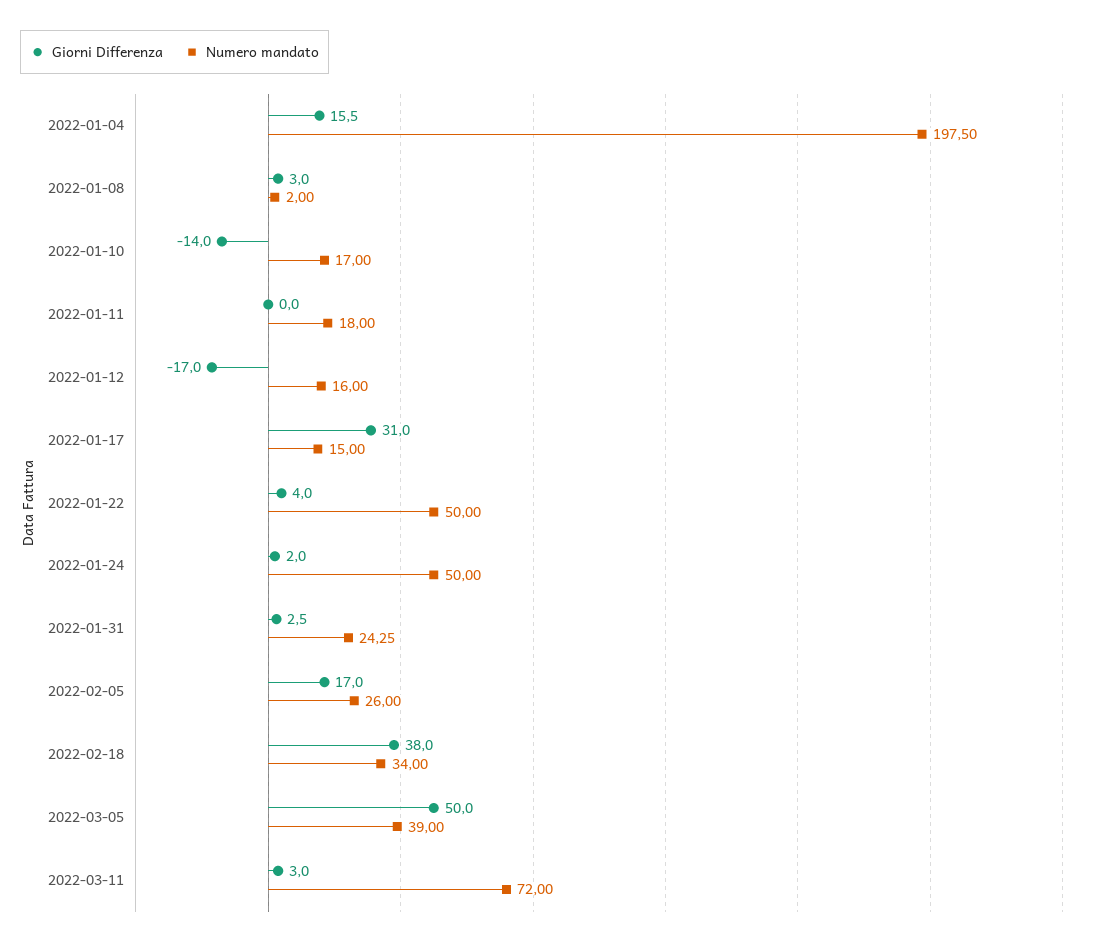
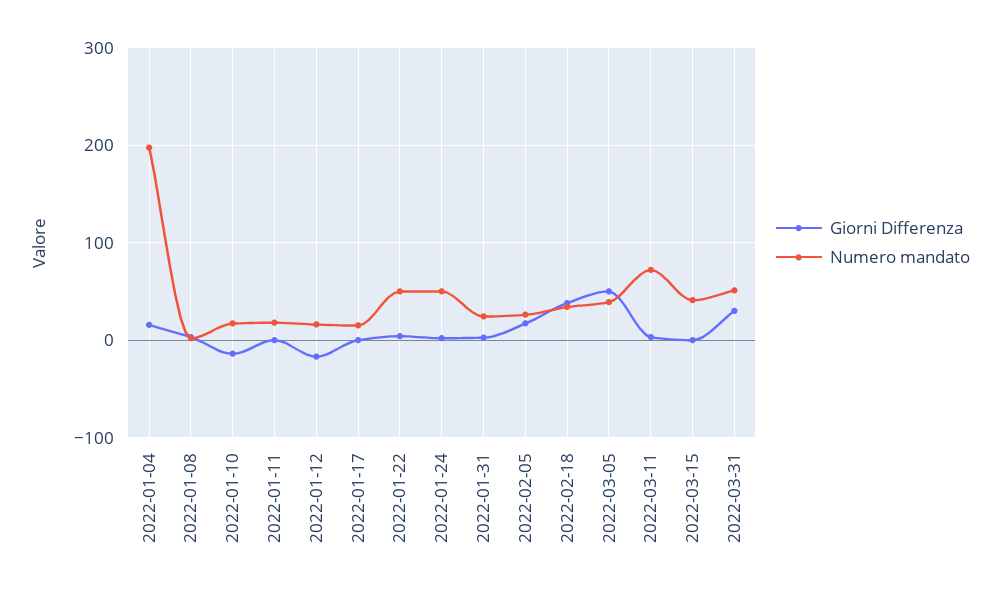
Giorni Differenza, 2022-01-17: 31 -> 0
Giorni Differenza, 2022-03-15: none -> 0
Numero mandato, 2022-03-15: none -> 40
Giorni Differenza, 2022-03-31: none -> 30
Numero mandato, 2022-03-31: none -> 50

